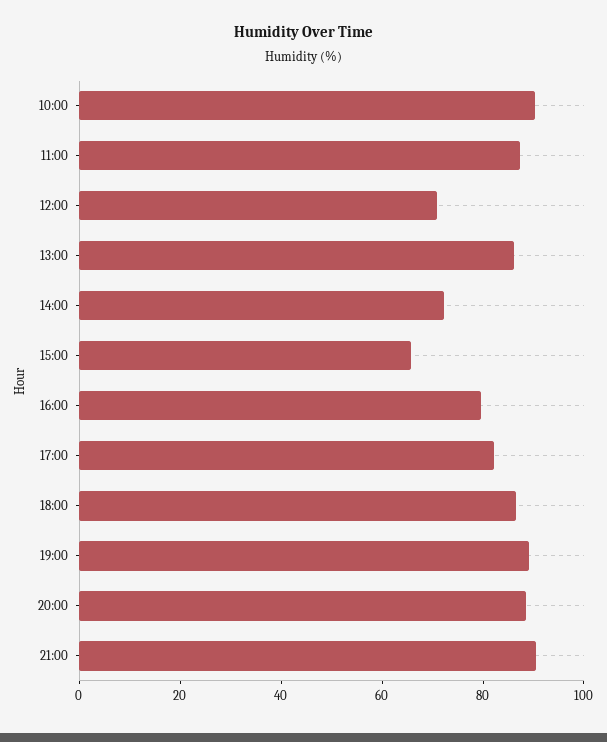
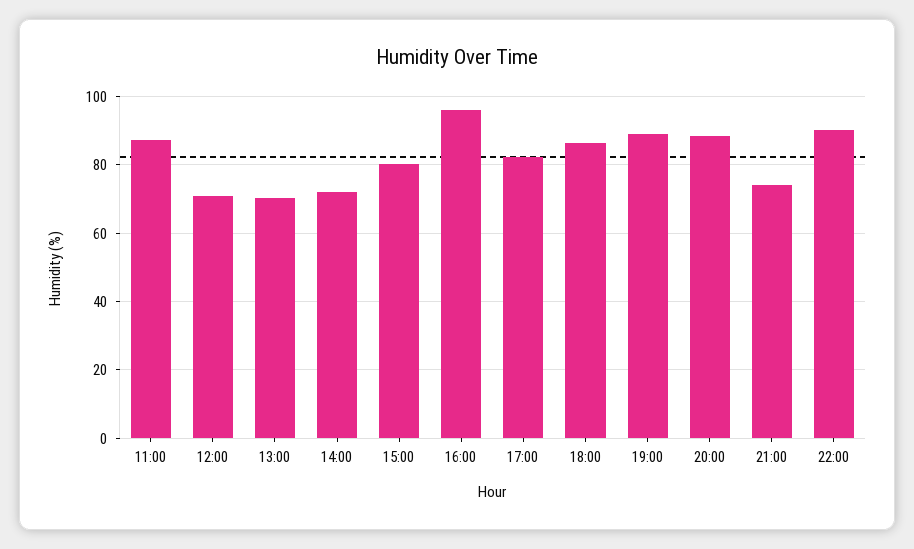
10:00: 90 -> none
13:00: 85 -> 70
15:00: 65 -> 80
16:00: 80 -> 96
21:00: 90 -> 74
22:00: none -> 90

